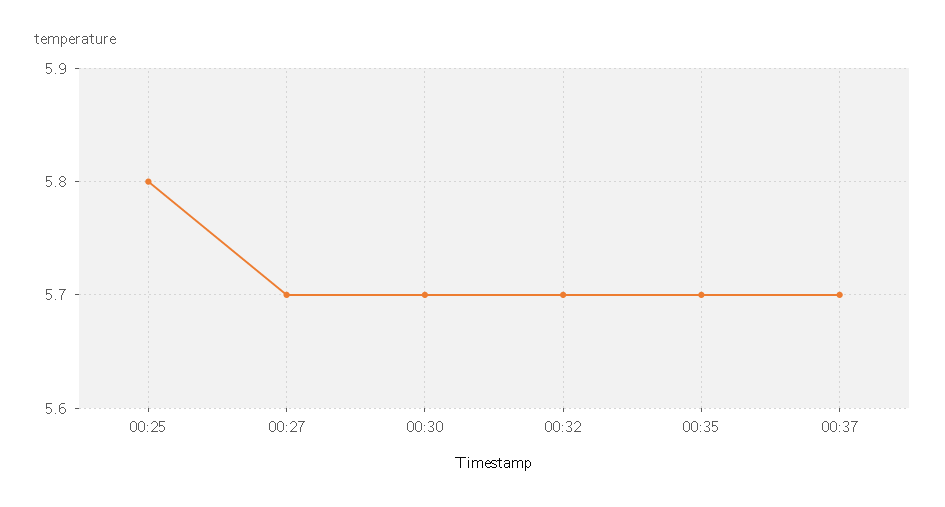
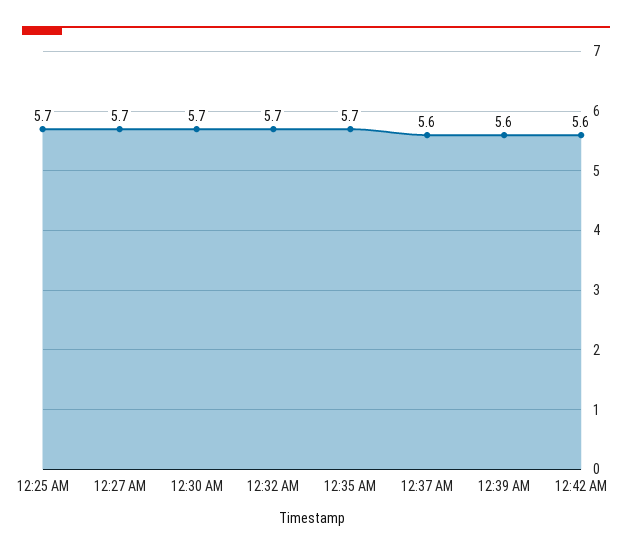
00:25: 5.8 -> 5.7
00:37: 5.7 -> 5.6
12:39 AM: none -> 5.6
12:42 AM: none -> 5.6

